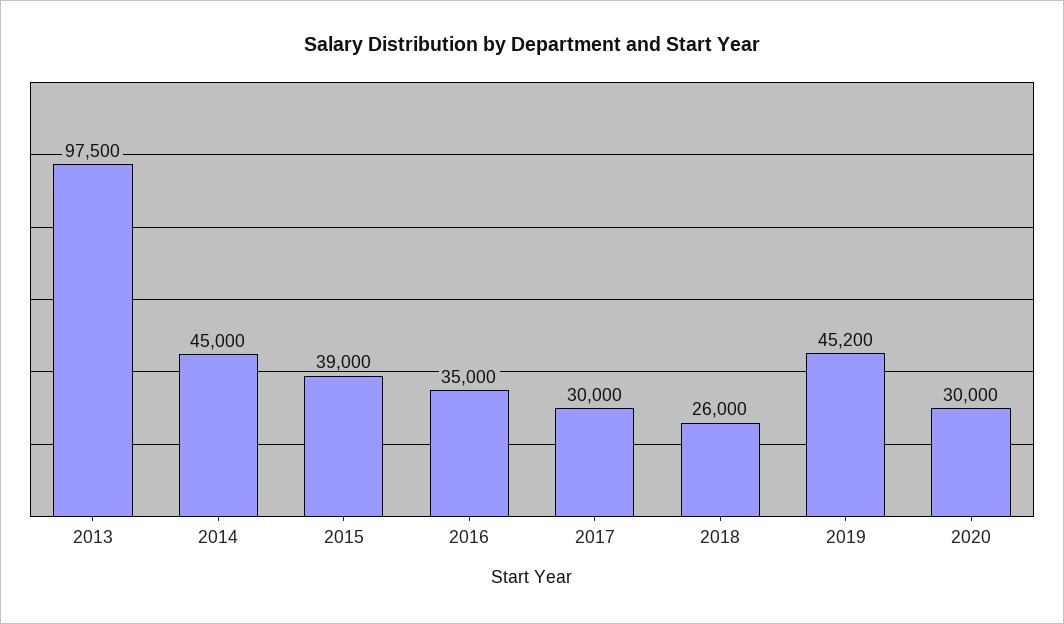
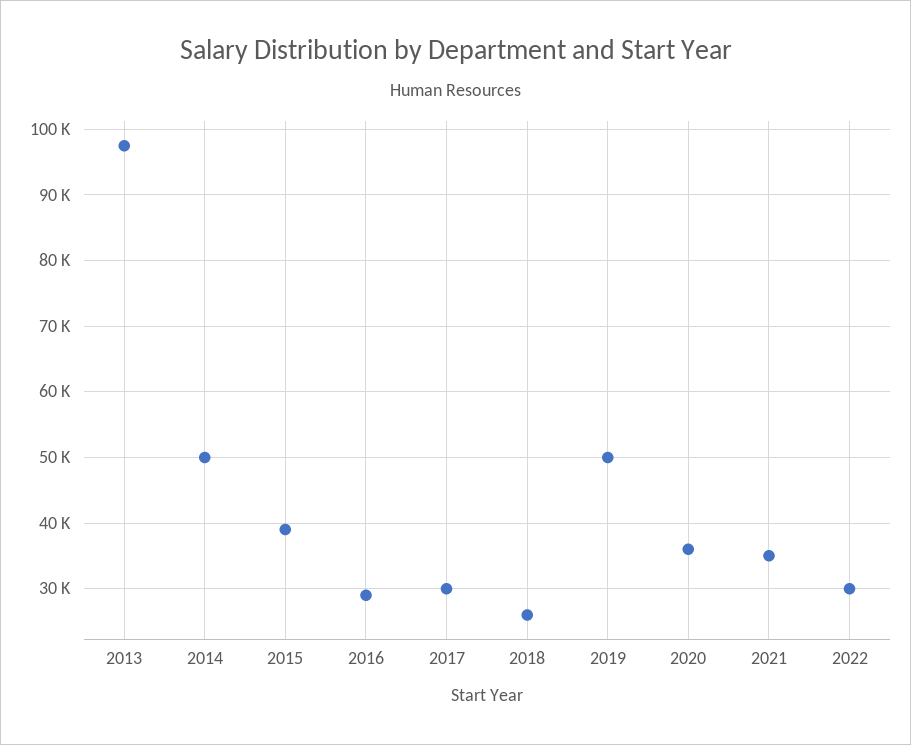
2014: 45000 -> 50000
2016: 35000 -> 29000
2019: 45200 -> 50000
2020: 30000 -> 36000
2021: none -> 35000
2022: none -> 30000

